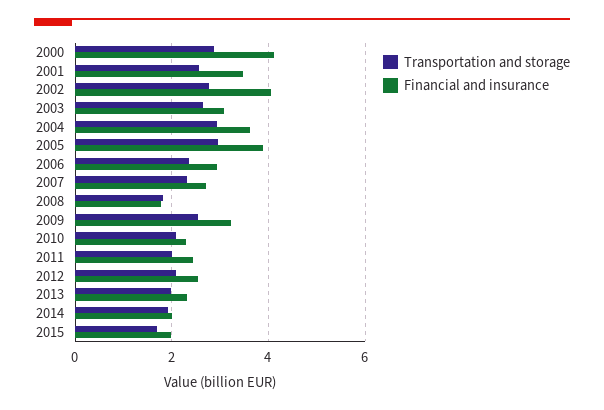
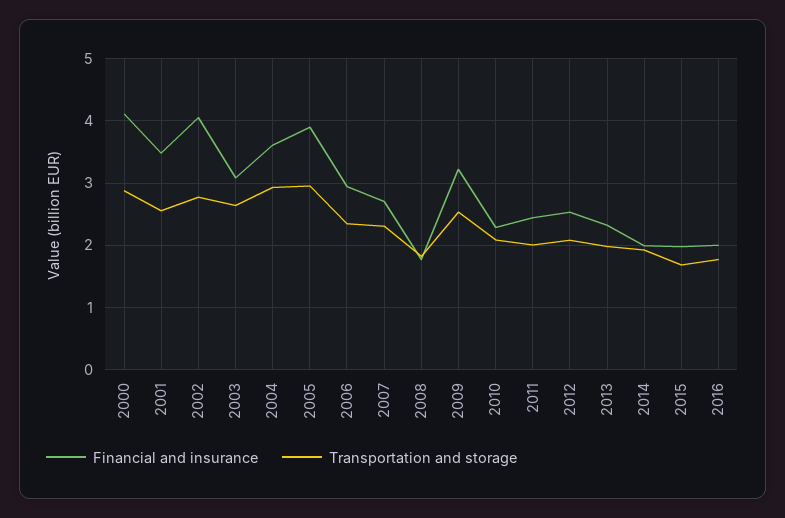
Financial and insurance, 2016: none -> 2
Transportation and storage, 2016: none -> 1.8

